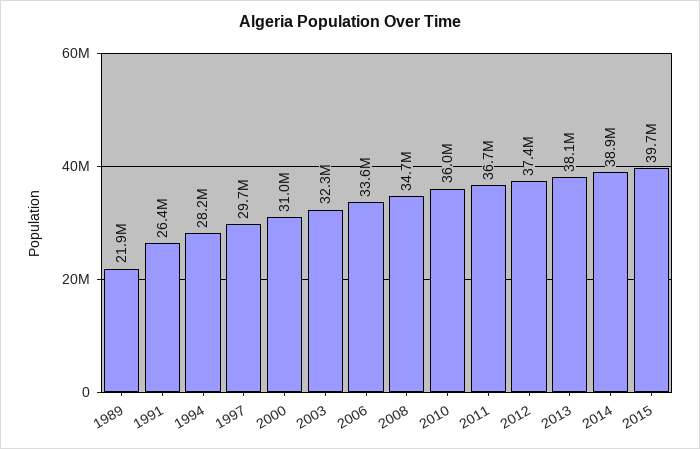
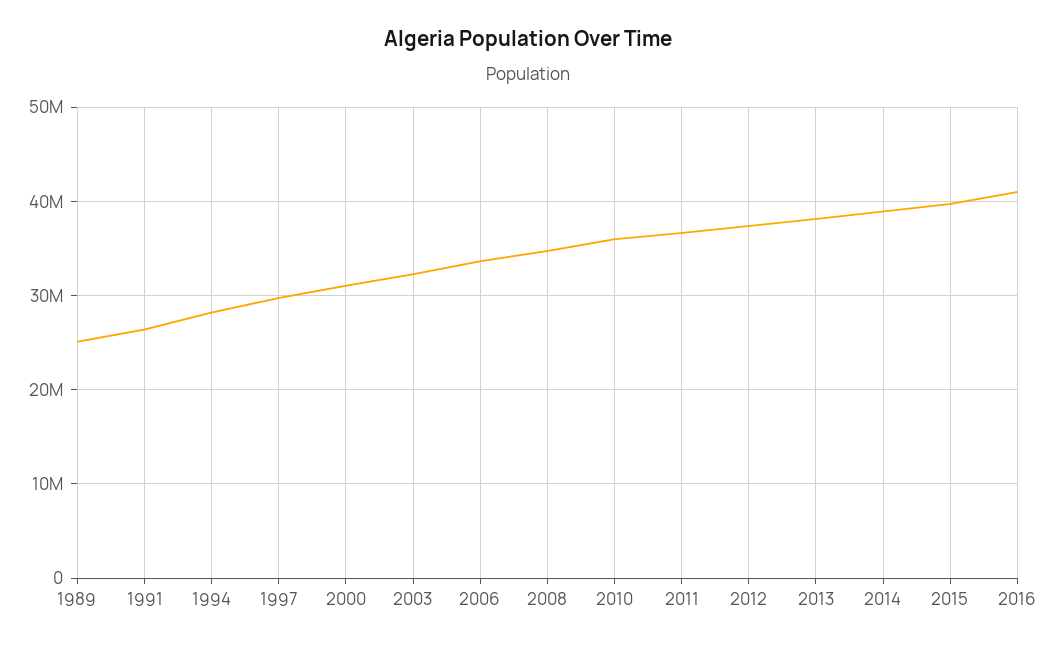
1989: 21900000 -> 25000000
2016: none -> 41000000

